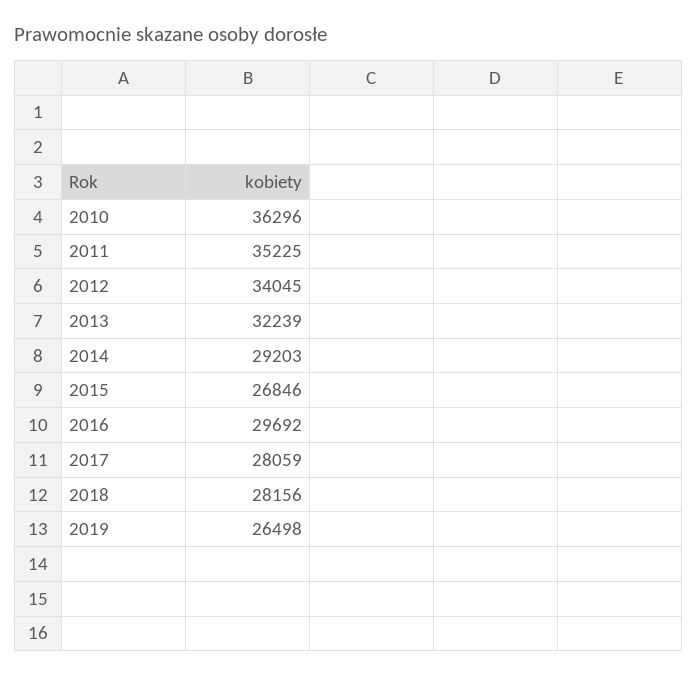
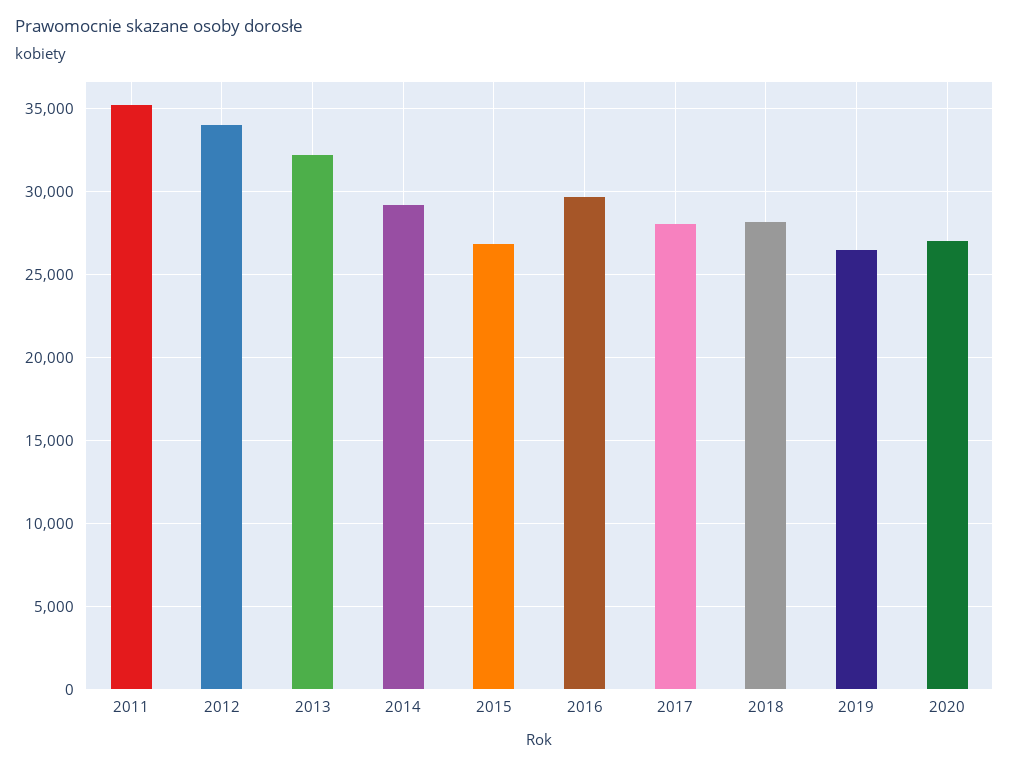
2010: 36296 -> none
2020: none -> 27000

